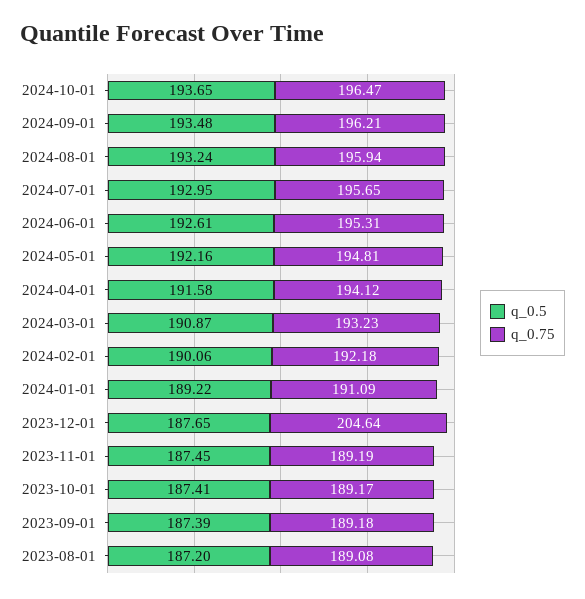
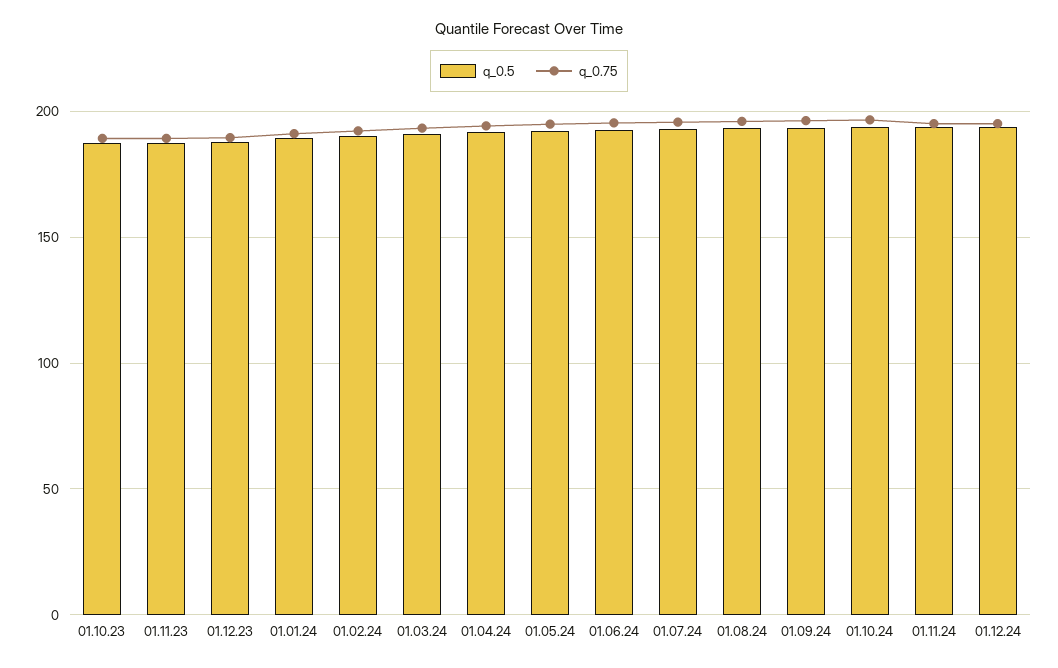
q_0.75, 2023-12-01: 204.64 -> 190
q_0.5, 2023-09-01: 187.39 -> none
q_0.75, 2023-09-01: 189.18 -> none
q_0.5, 2023-08-01: 187.2 -> none
q_0.75, 2023-08-01: 189.08 -> none
q_0.5, 01.11.24: none -> 195
q_0.75, 01.11.24: none -> 195
q_0.5, 01.12.24: none -> 195
q_0.75, 01.12.24: none -> 195

